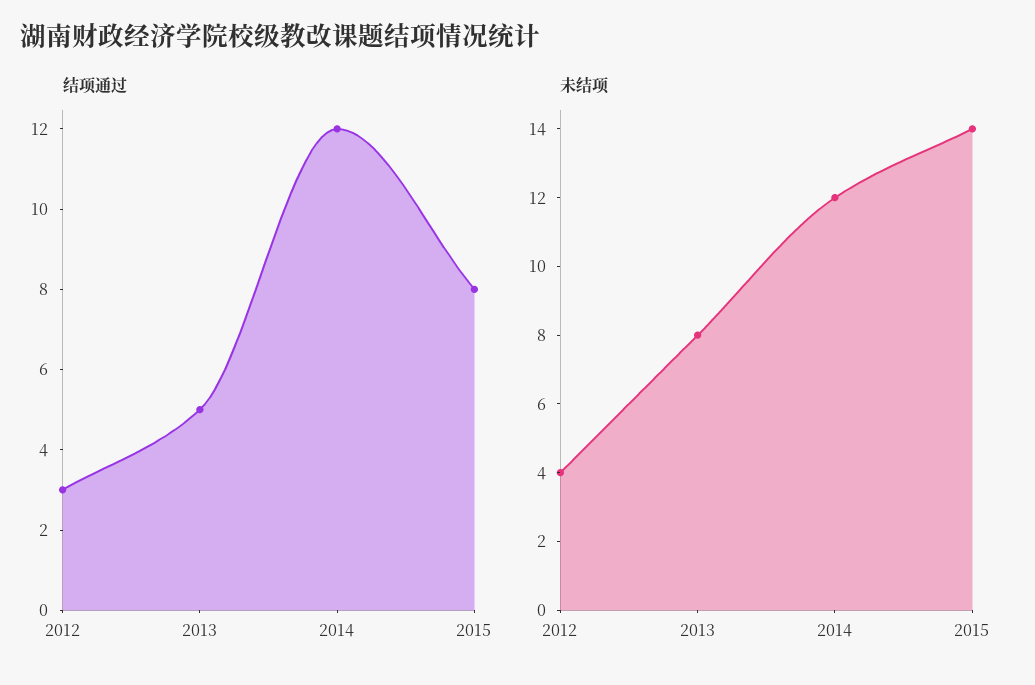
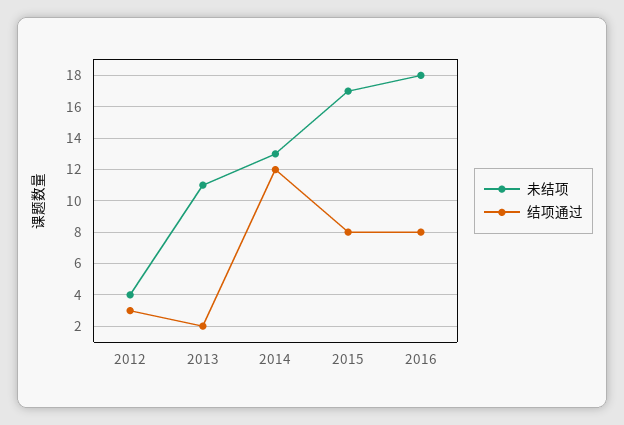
结项通过, 2013: 5 -> 2
未结项, 2013: 8 -> 11
未结项, 2014: 12 -> 13
未结项, 2015: 14 -> 17
未结项, 2016: none -> 18
结项通过, 2016: none -> 8

